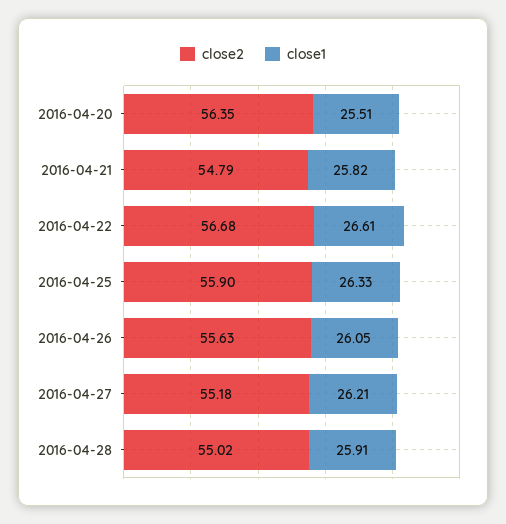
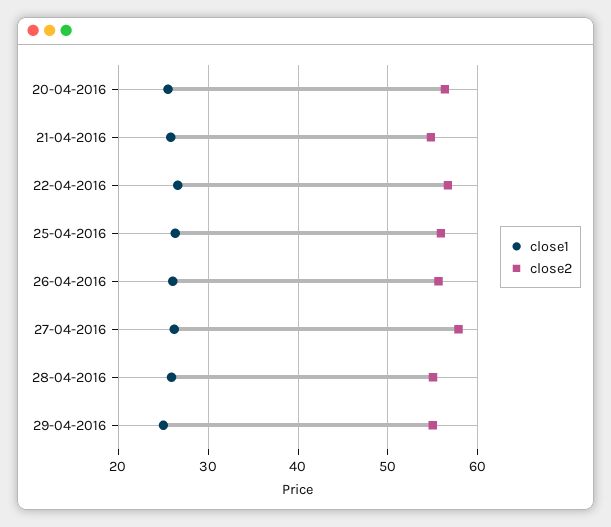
close2, 2016-04-27: 55.18 -> 58
close1, 29-04-2016: none -> 25
close2, 29-04-2016: none -> 55

